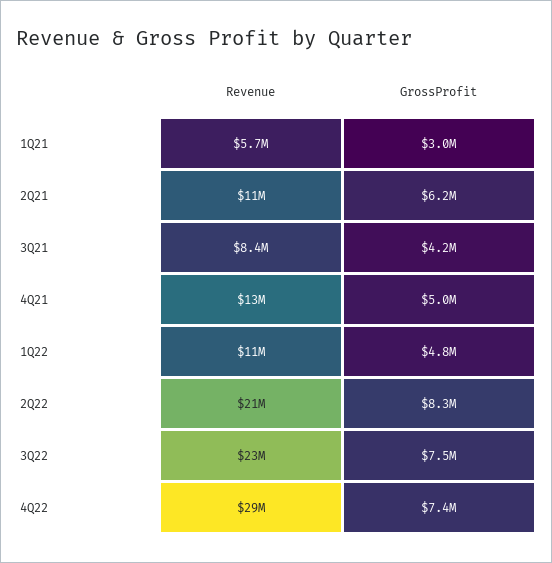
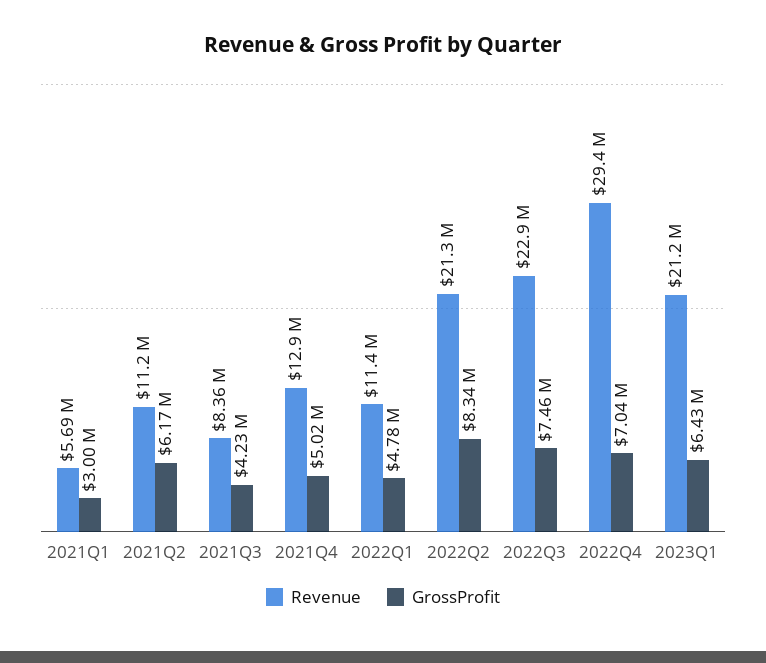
GrossProfit, 4Q22: 7400000 -> 7040000
Revenue, 2023Q1: none -> 21200000
GrossProfit, 2023Q1: none -> 6430000

